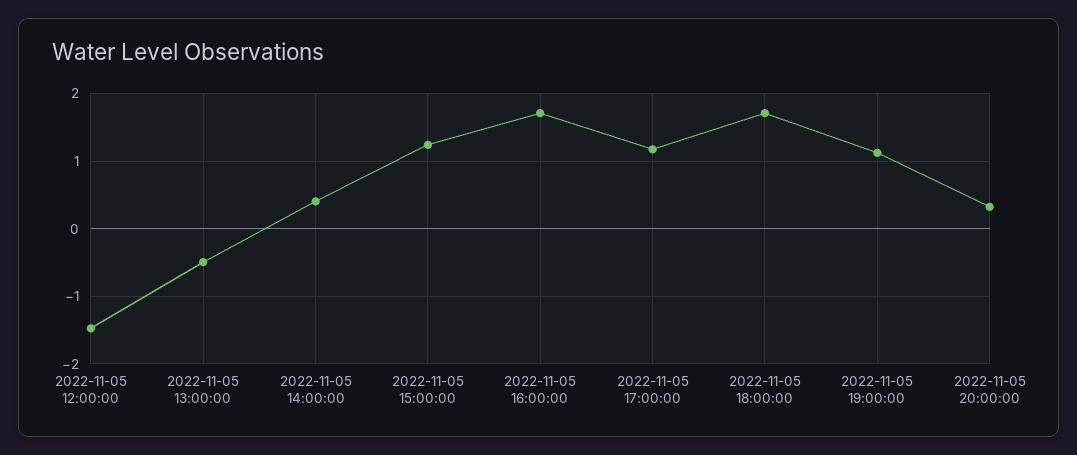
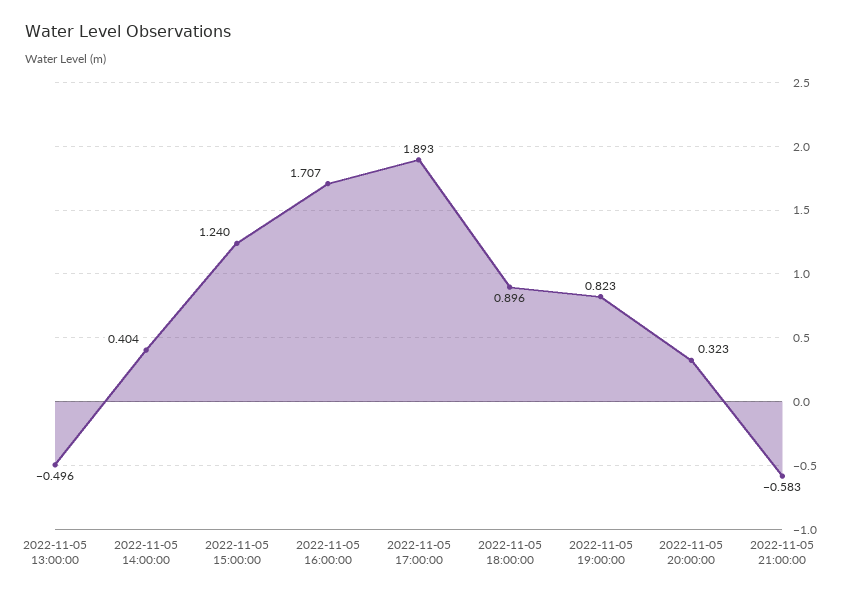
2022-11-05 12:00:00: -1.5 -> none
2022-11-05 17:00:00: 1.2 -> 1.893
2022-11-05 18:00:00: 1.7 -> 0.896
2022-11-05 19:00:00: 1.1 -> 0.823
2022-11-05 21:00:00: none -> -0.583

